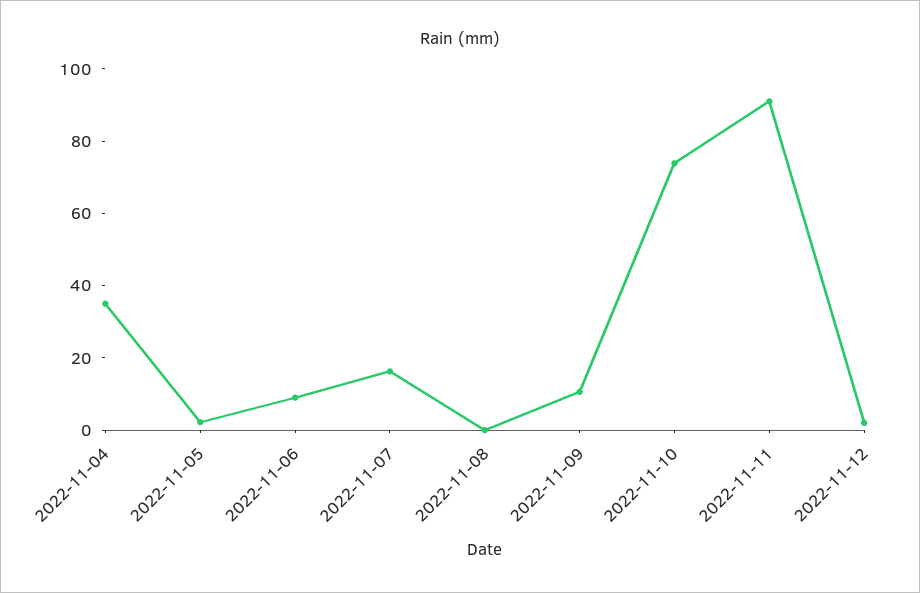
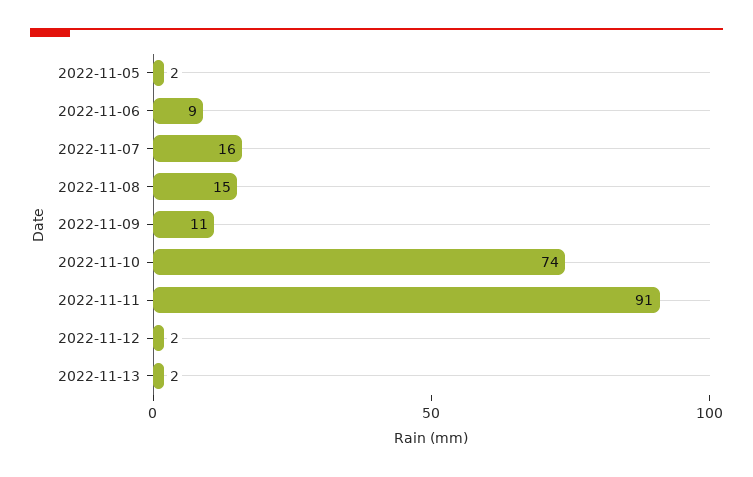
2022-11-04: 35 -> none
2022-11-08: 0 -> 15
2022-11-13: none -> 2

